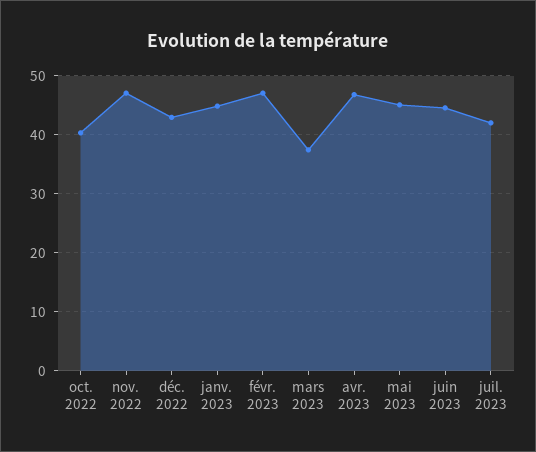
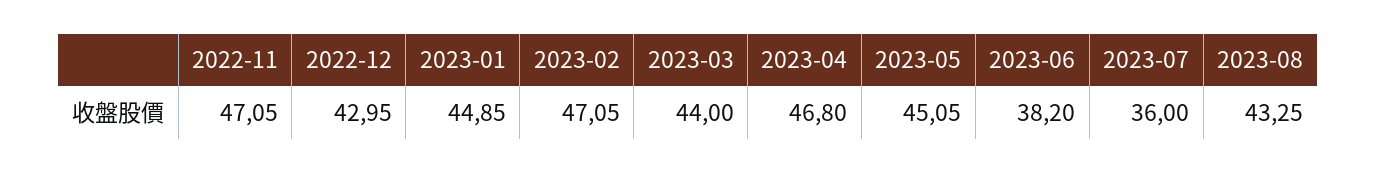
oct. 2022: 40 -> none
mars 2023: 38 -> 44
juin 2023: 44 -> 38.2
juil. 2023: 42 -> 36
2023-08: none -> 43.25

